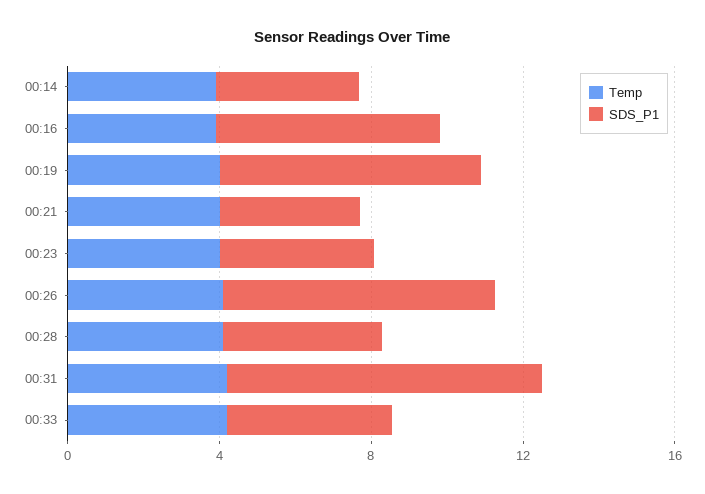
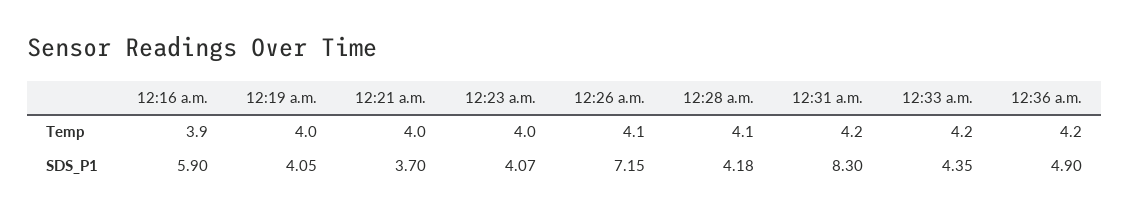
Temp, 00:14: 4 -> none
SDS_P1, 00:14: 4 -> none
SDS_P1, 00:19: 7 -> 4.05
Temp, 12:36 a.m.: none -> 4.2
SDS_P1, 12:36 a.m.: none -> 4.9

